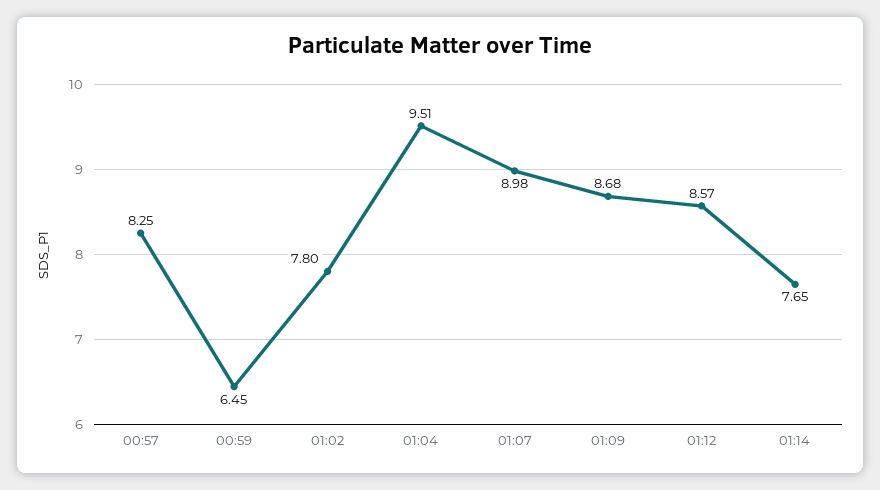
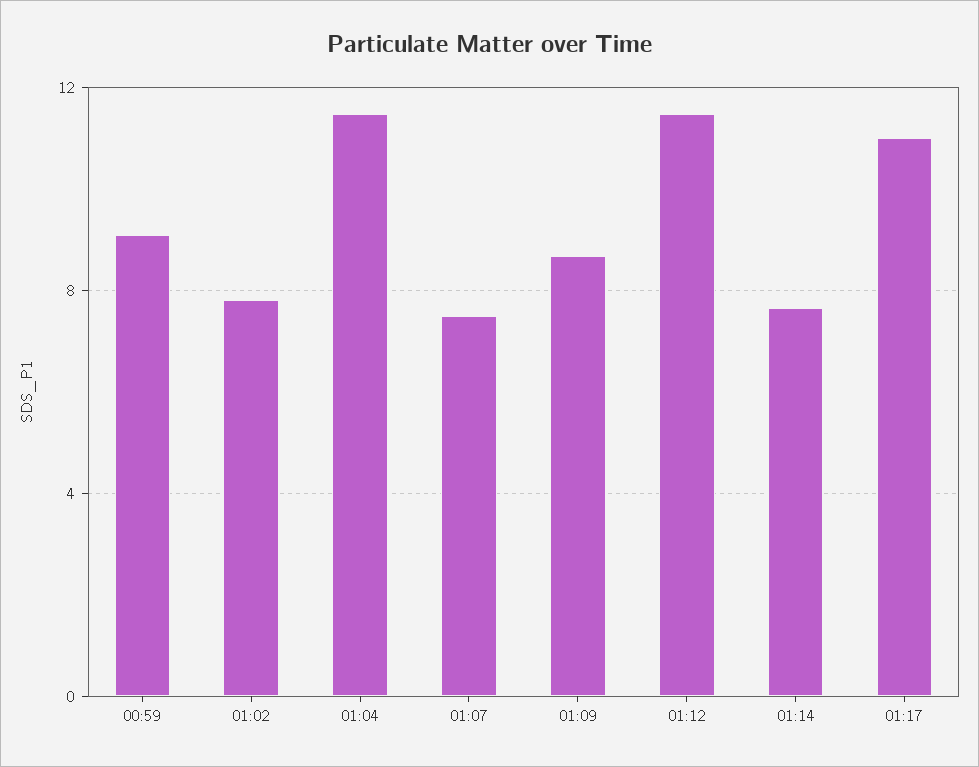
00:57: 8.25 -> none
00:59: 6.45 -> 9
01:04: 9.51 -> 11.5
01:07: 8.98 -> 7.5
01:12: 8.57 -> 11.5
01:17: none -> 11

